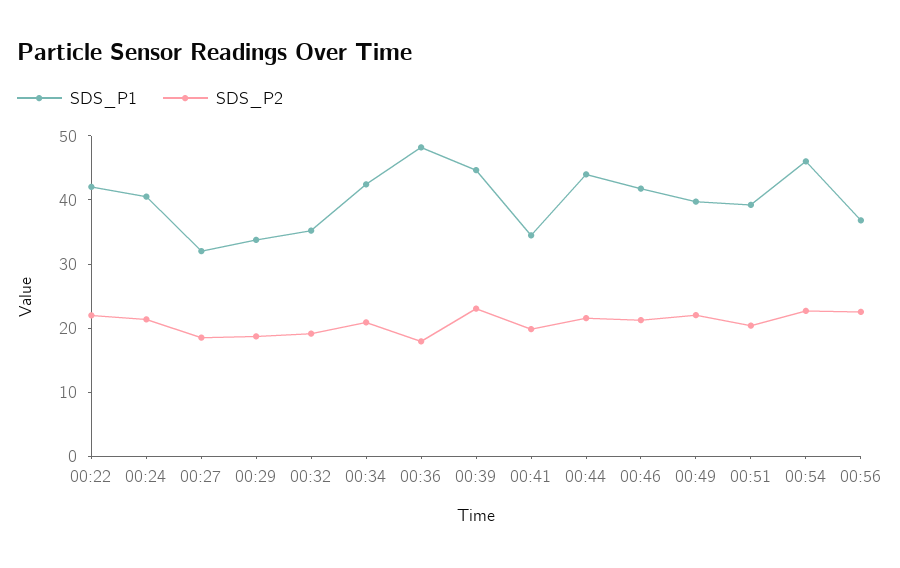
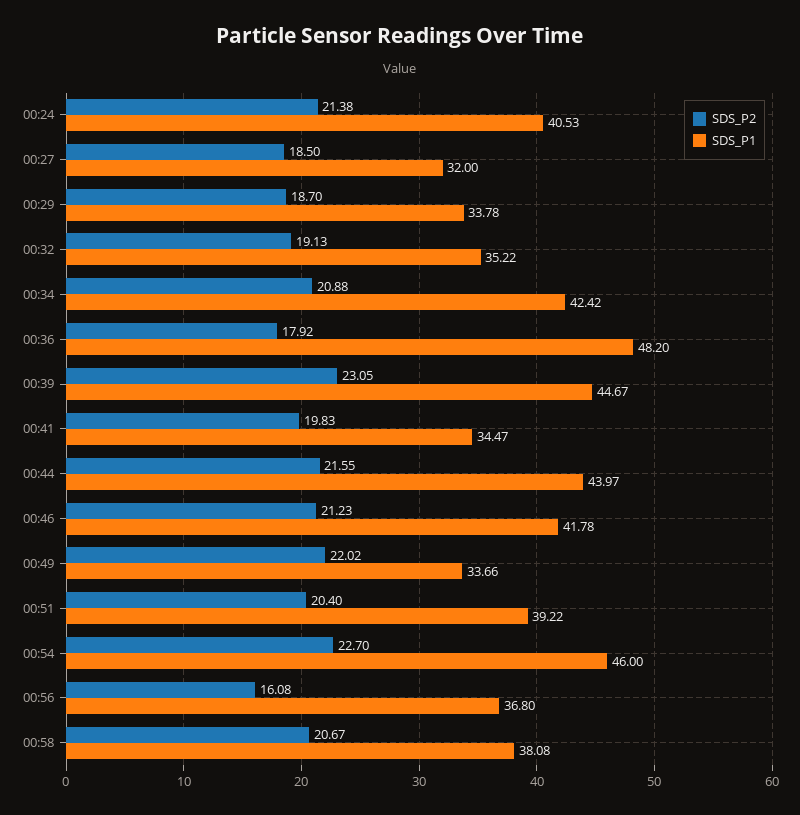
SDS_P1, 00:22: 42 -> none
SDS_P2, 00:22: 22 -> none
SDS_P1, 00:49: 40 -> 33.66
SDS_P2, 00:56: 22 -> 16.08
SDS_P2, 00:58: none -> 20.67
SDS_P1, 00:58: none -> 38.08

